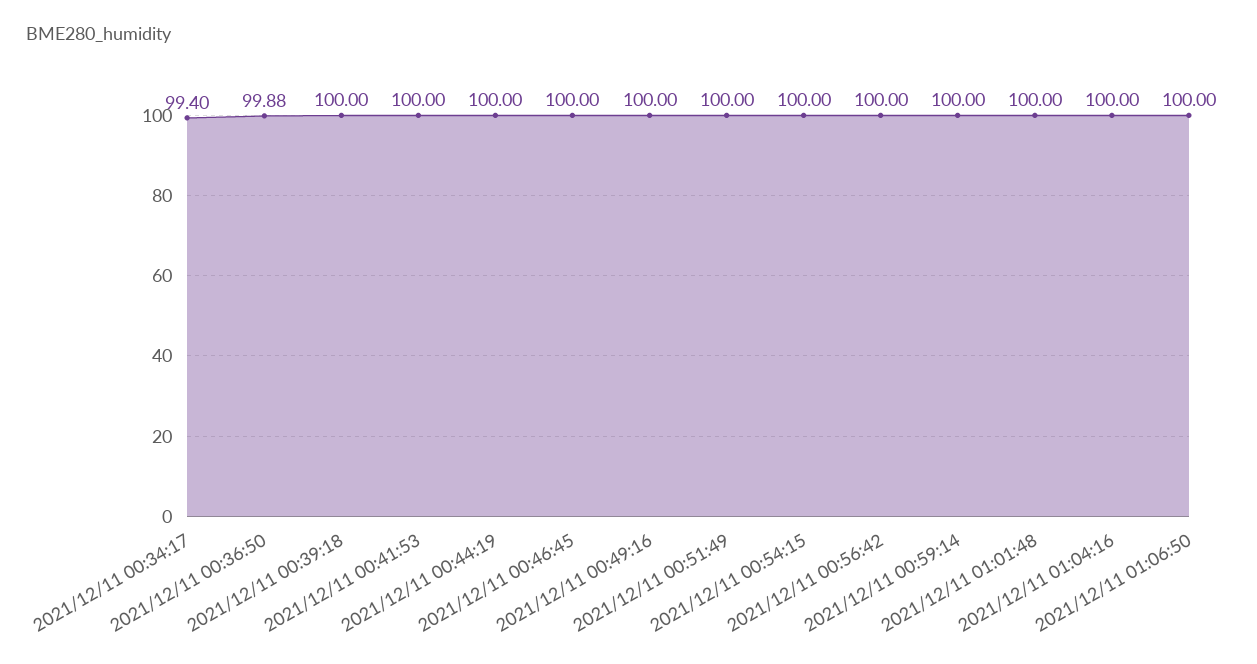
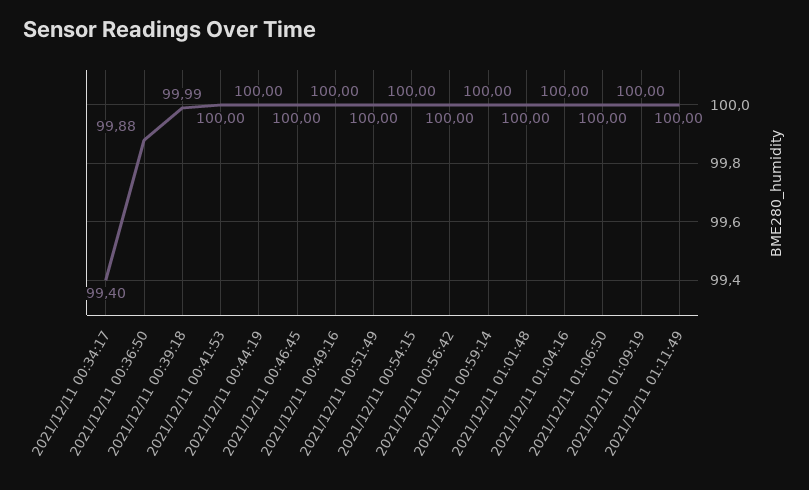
2021/12/11 00:39:18: 100 -> 99.99
2021/12/11 01:09:19: none -> 100
2021/12/11 01:11:49: none -> 100

